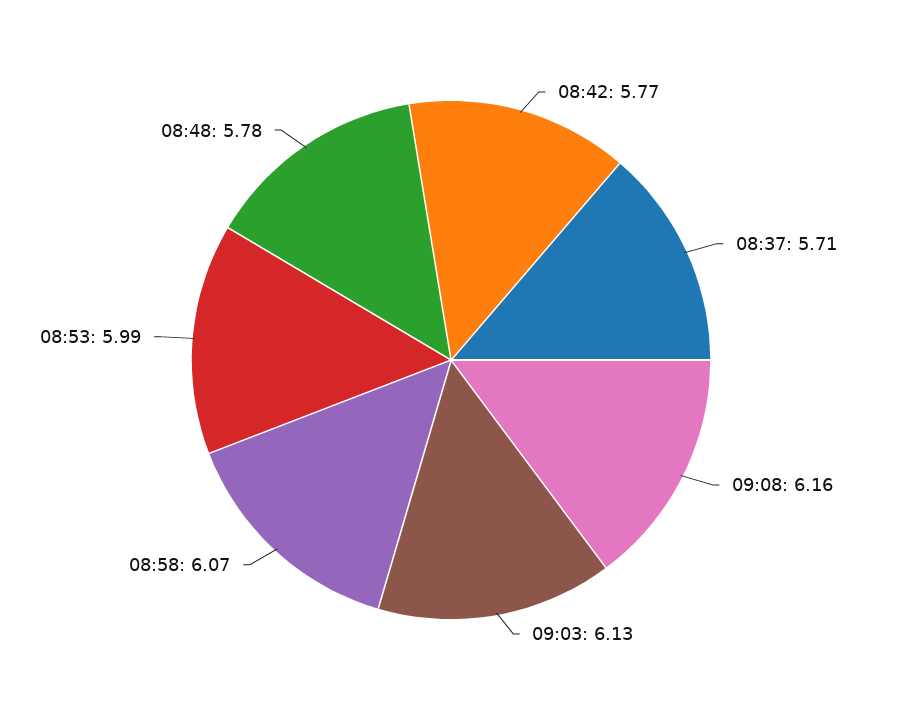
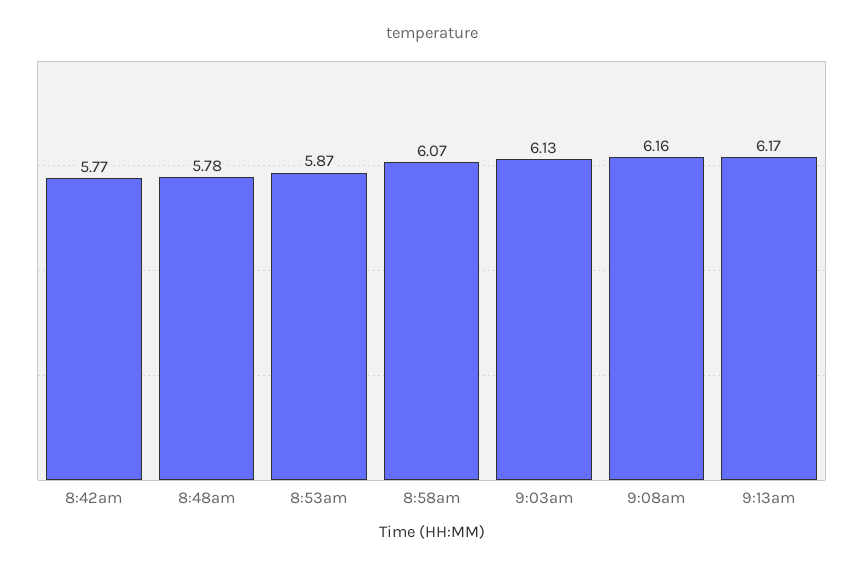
08:37: 5.71 -> none
08:53: 5.99 -> 5.87
9:13am: none -> 6.17

